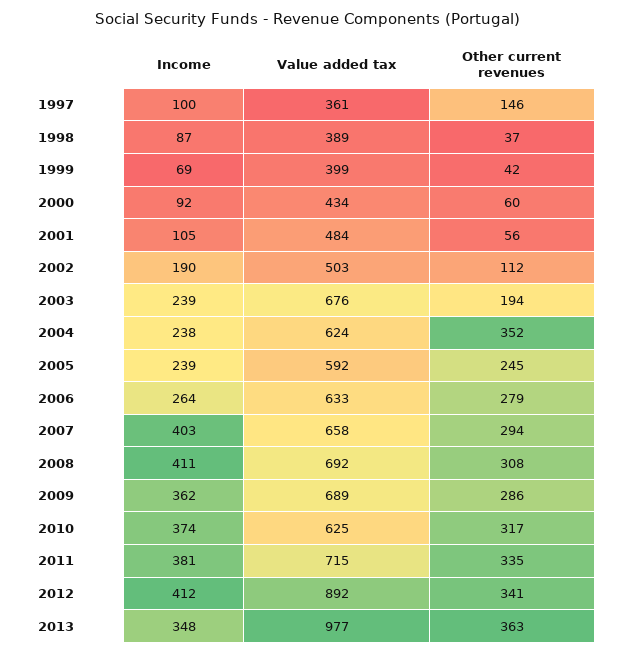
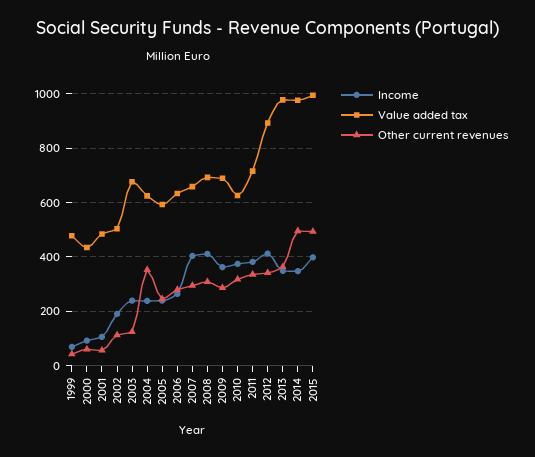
Income, 1997: 100 -> none
Value added tax, 1997: 361 -> none
Other current revenues, 1997: 146 -> none
Income, 1998: 87 -> none
Value added tax, 1998: 389 -> none
Other current revenues, 1998: 37 -> none
Value added tax, 1999: 399 -> 475
Other current revenues, 2003: 194 -> 125
Income, 2014: none -> 350
Value added tax, 2014: none -> 975
Other current revenues, 2014: none -> 500
Income, 2015: none -> 400
Value added tax, 2015: none -> 1000
Other current revenues, 2015: none -> 500

